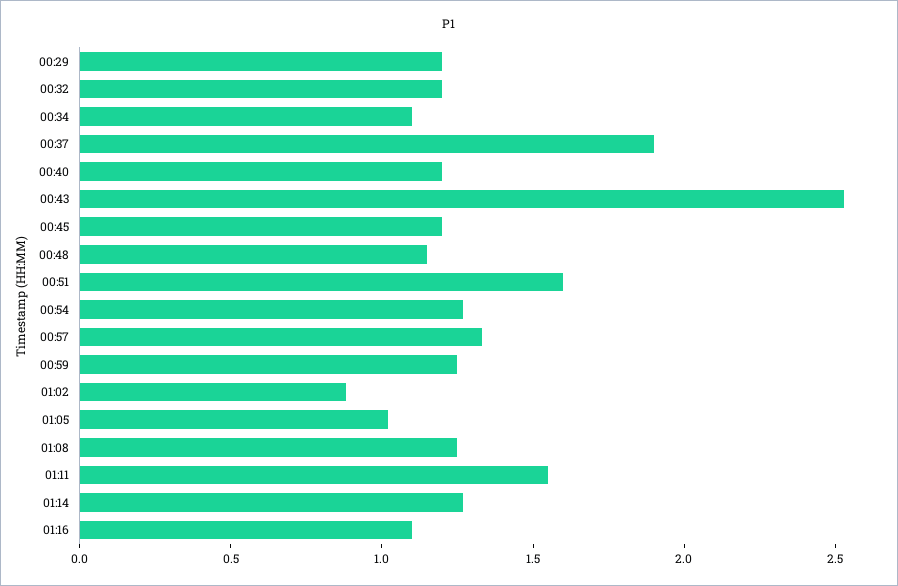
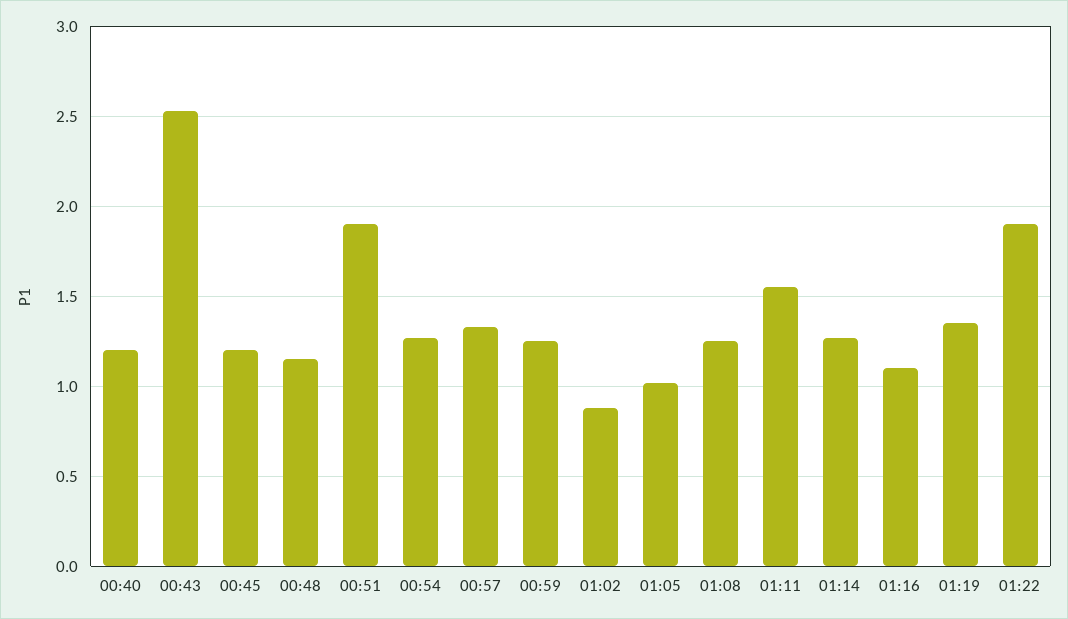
00:29: 1.2 -> none
00:32: 1.2 -> none
00:34: 1.1 -> none
00:37: 1.9 -> none
00:51: 1.6 -> 1.9
01:19: none -> 1.35
01:22: none -> 1.9

